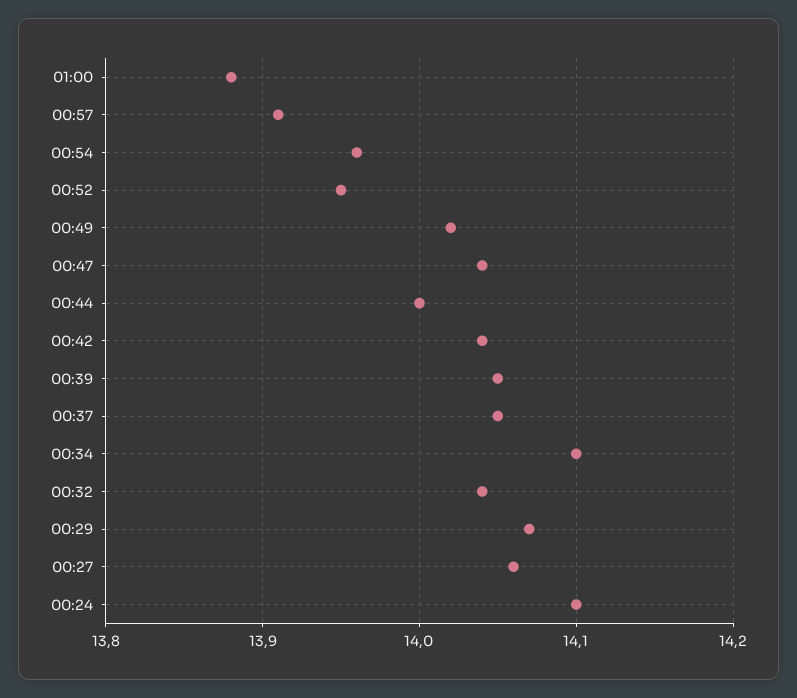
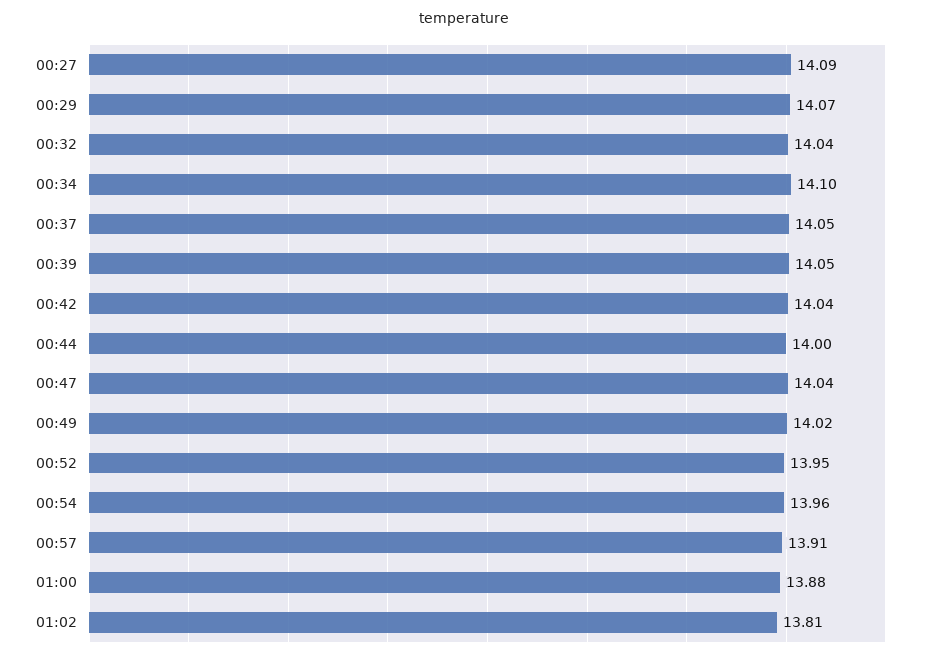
00:27: 14.06 -> 14.09
00:24: 14.1 -> none
01:02: none -> 13.81

